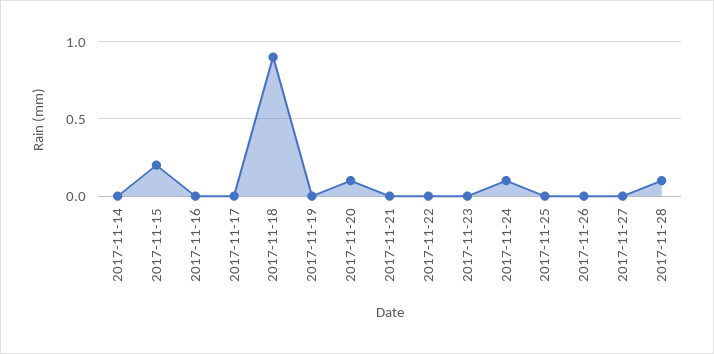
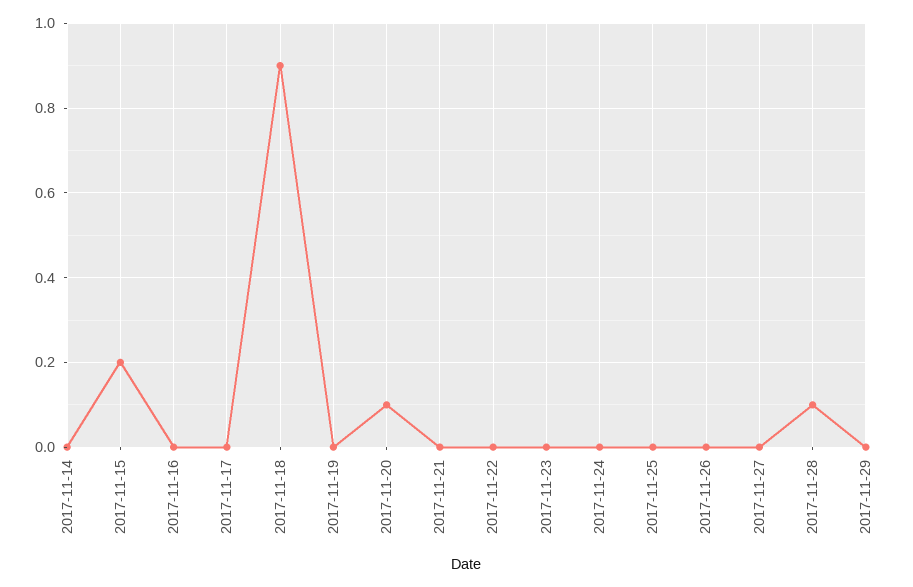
2017-11-24: 0.1 -> 0
2017-11-29: none -> 0

